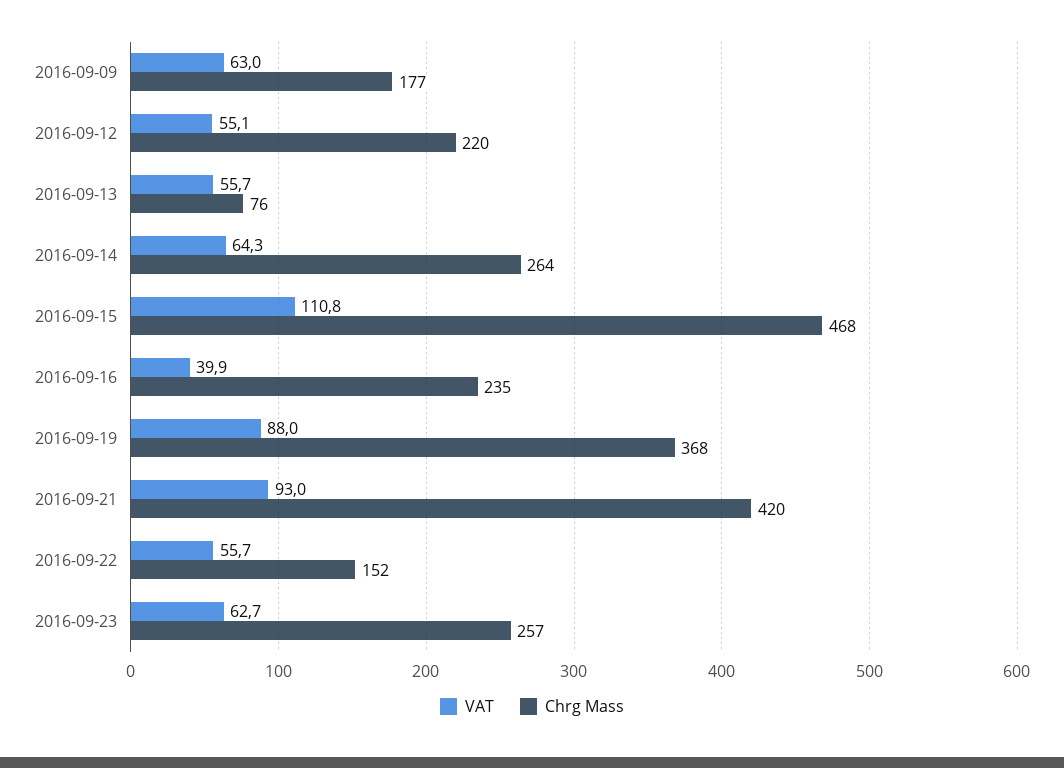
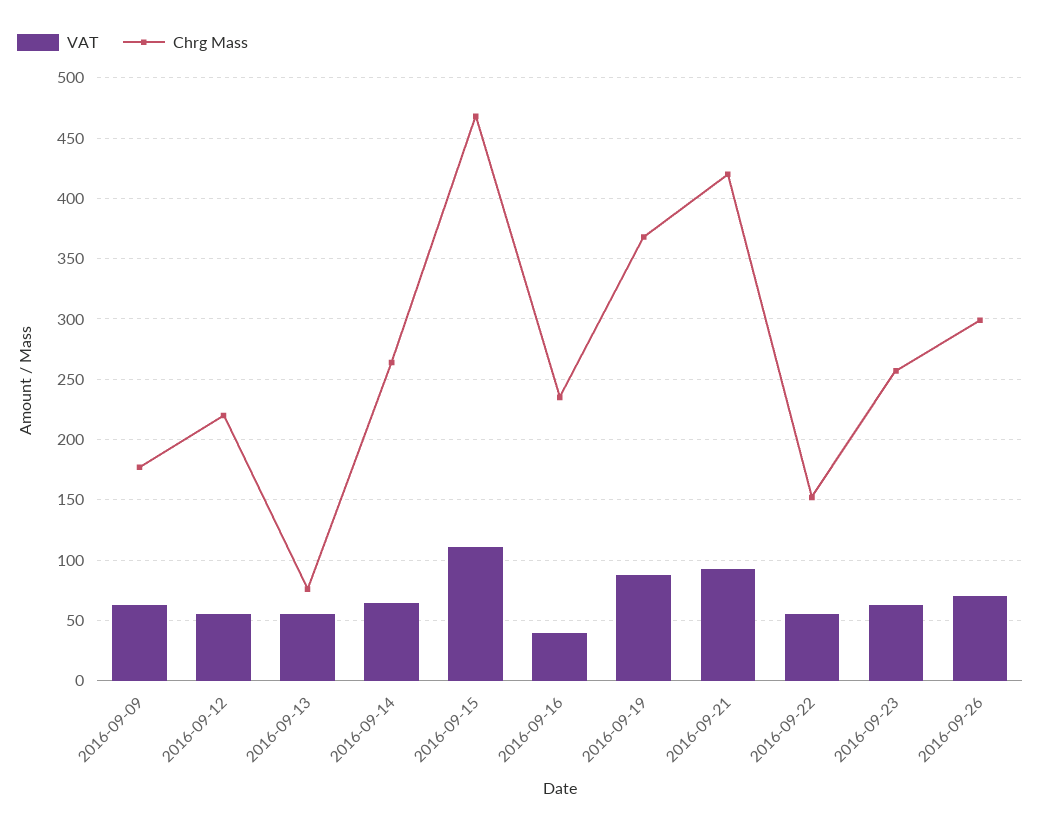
VAT, 2016-09-26: none -> 70
Chrg Mass, 2016-09-26: none -> 300

